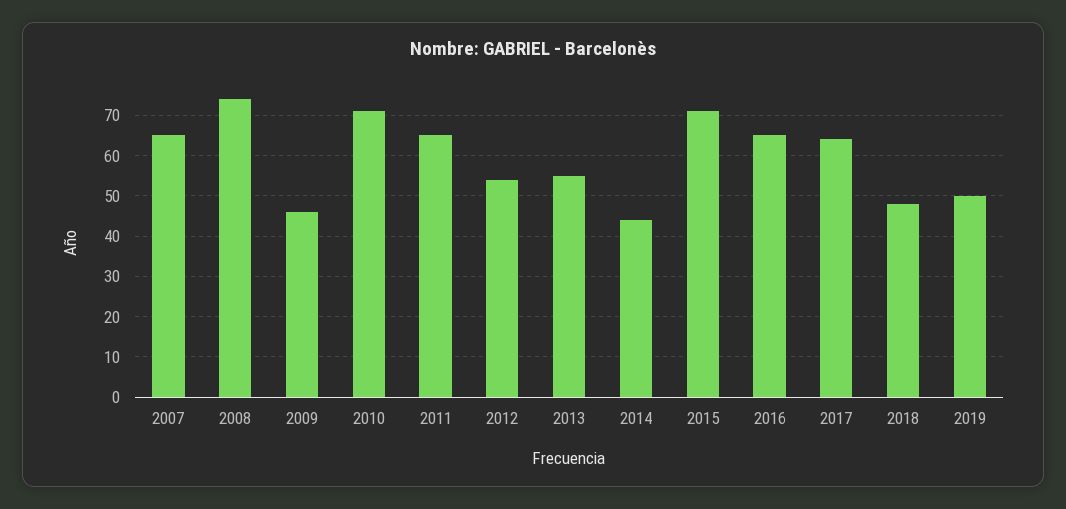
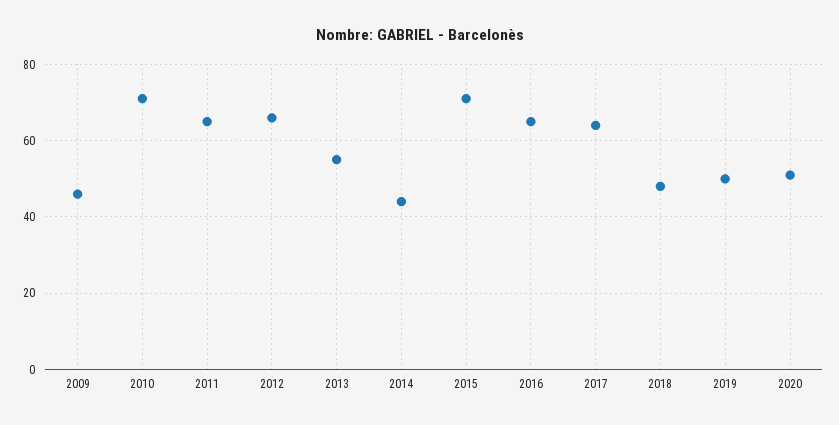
2007: 65 -> none
2008: 75 -> none
2012: 55 -> 65
2020: none -> 50

